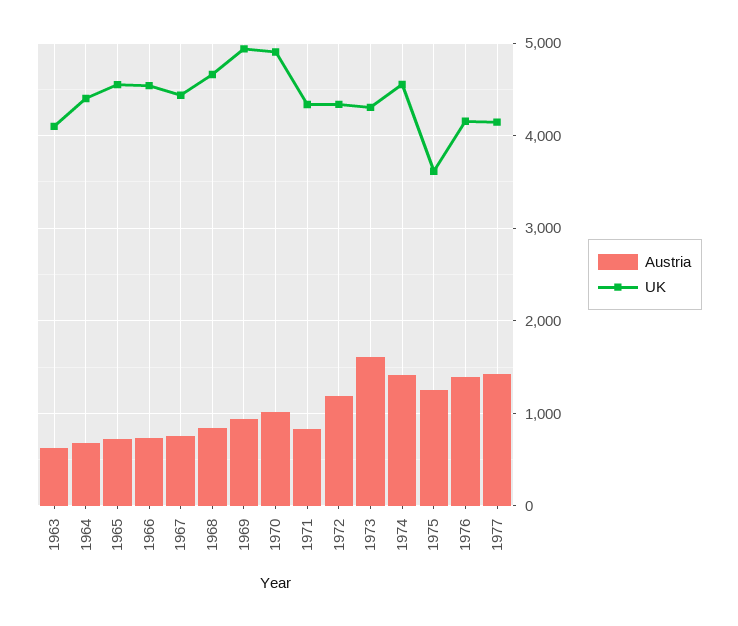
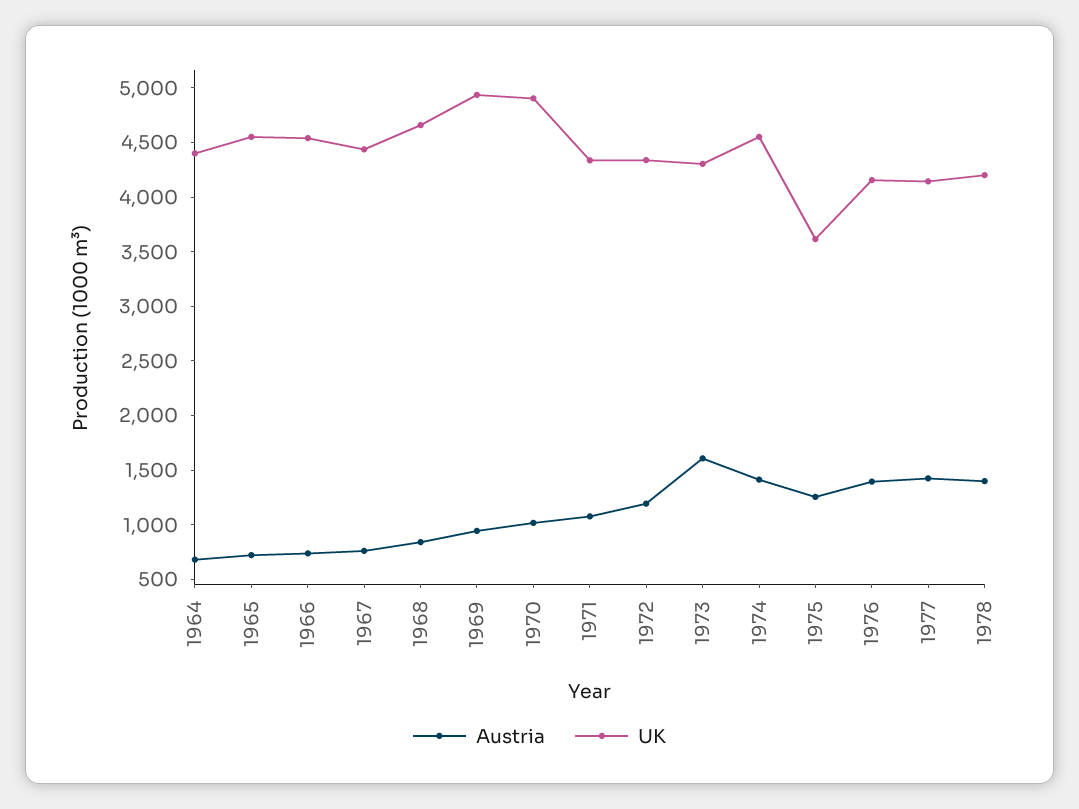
Austria, 1963: 600 -> none
UK, 1963: 4100 -> none
Austria, 1971: 800 -> 1100
Austria, 1978: none -> 1400
UK, 1978: none -> 4200

